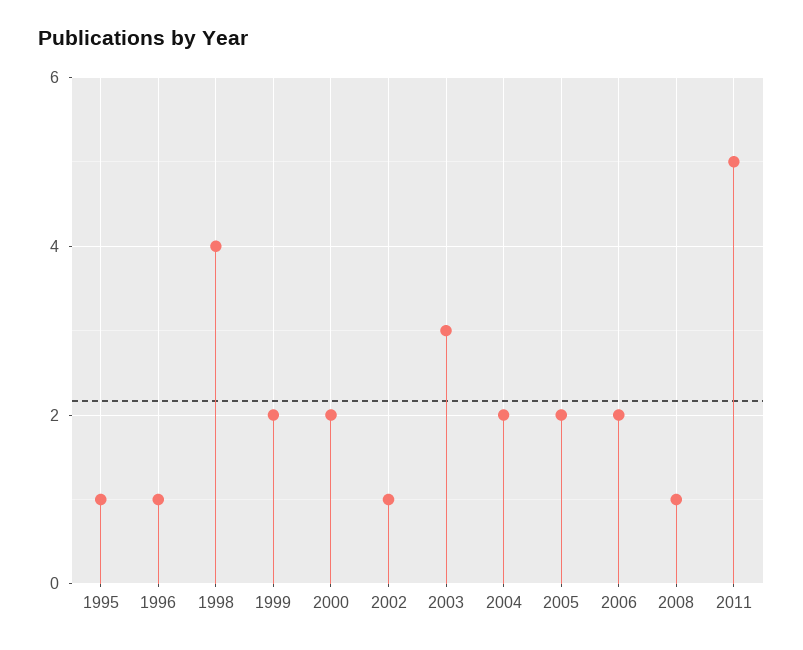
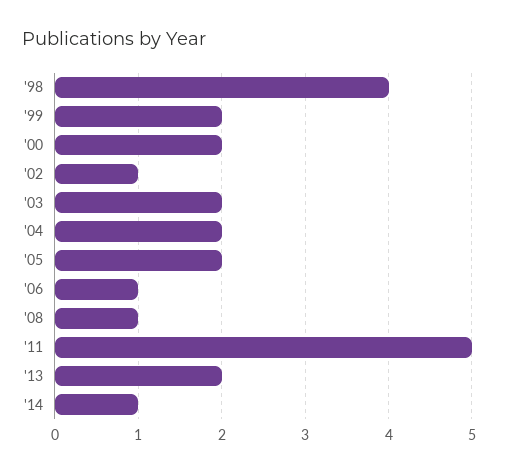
1995: 1 -> none
1996: 1 -> none
2003: 3 -> 2
2006: 2 -> 1
'13: none -> 2
'14: none -> 1

